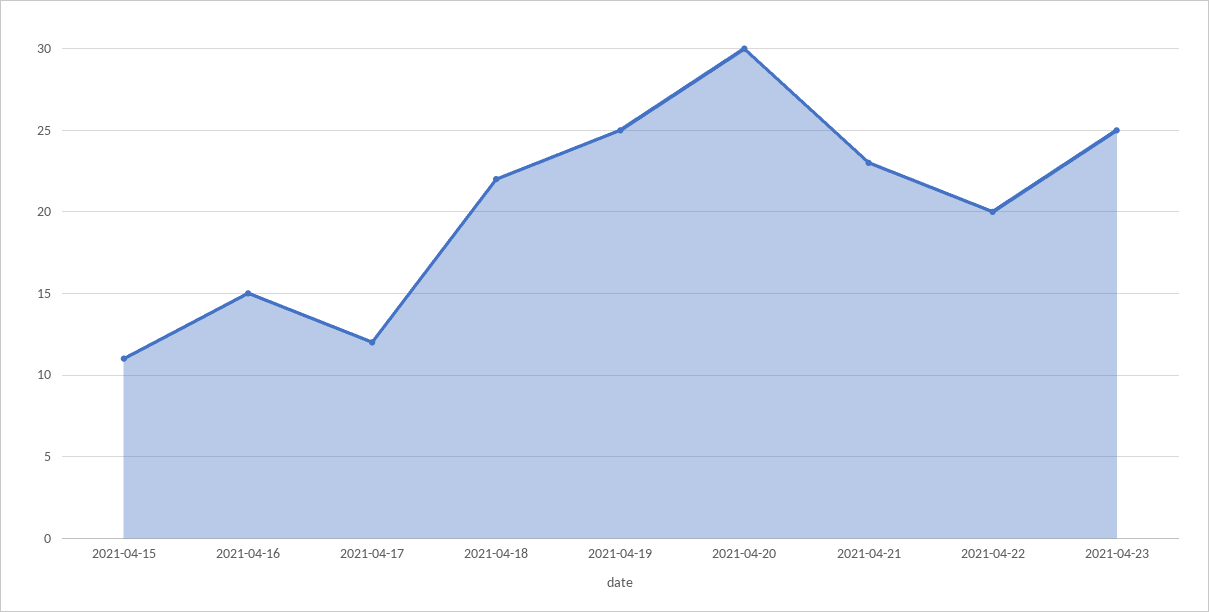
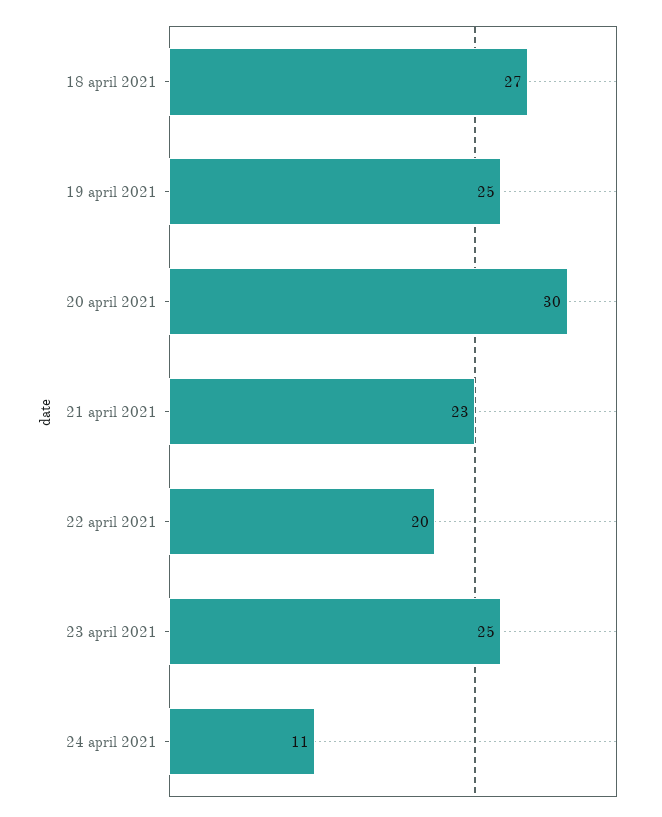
2021-04-15: 11 -> none
2021-04-16: 15 -> none
2021-04-17: 12 -> none
2021-04-18: 22 -> 27
24 april 2021: none -> 11

